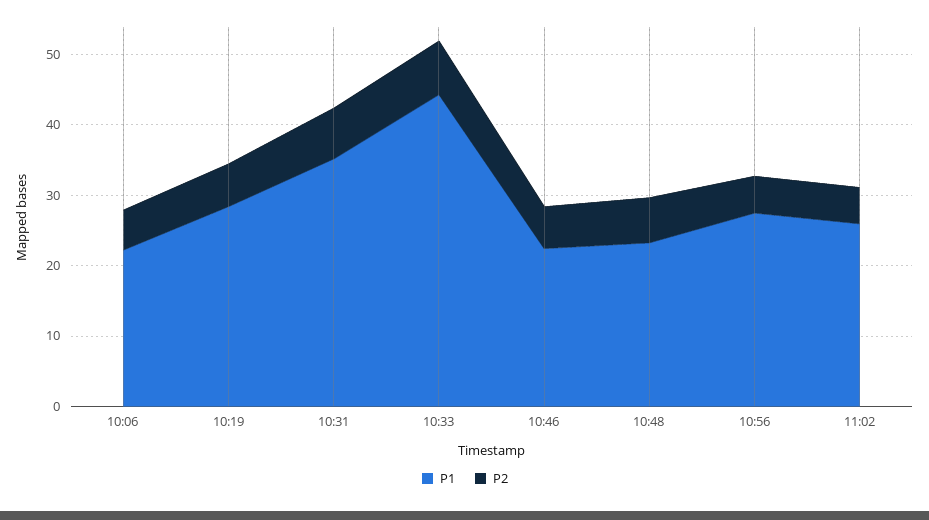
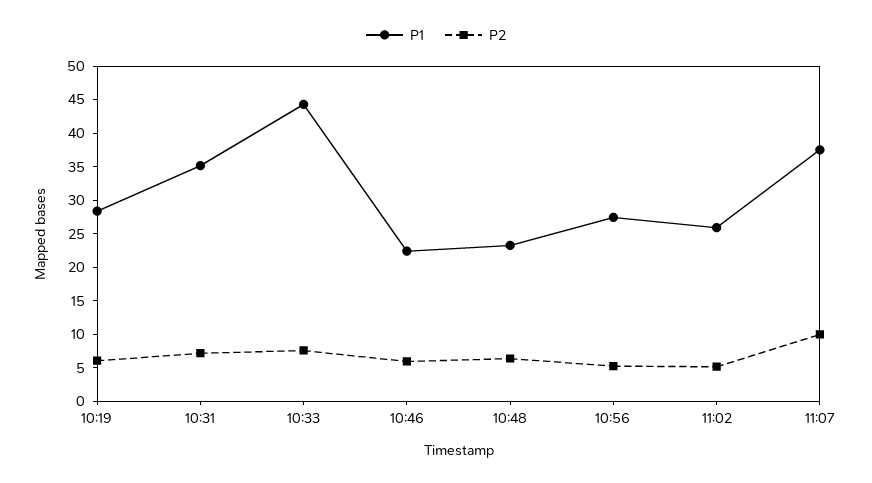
P1, 10:06: 22 -> none
P2, 10:06: 6 -> none
P1, 11:07: none -> 37.5
P2, 11:07: none -> 10

